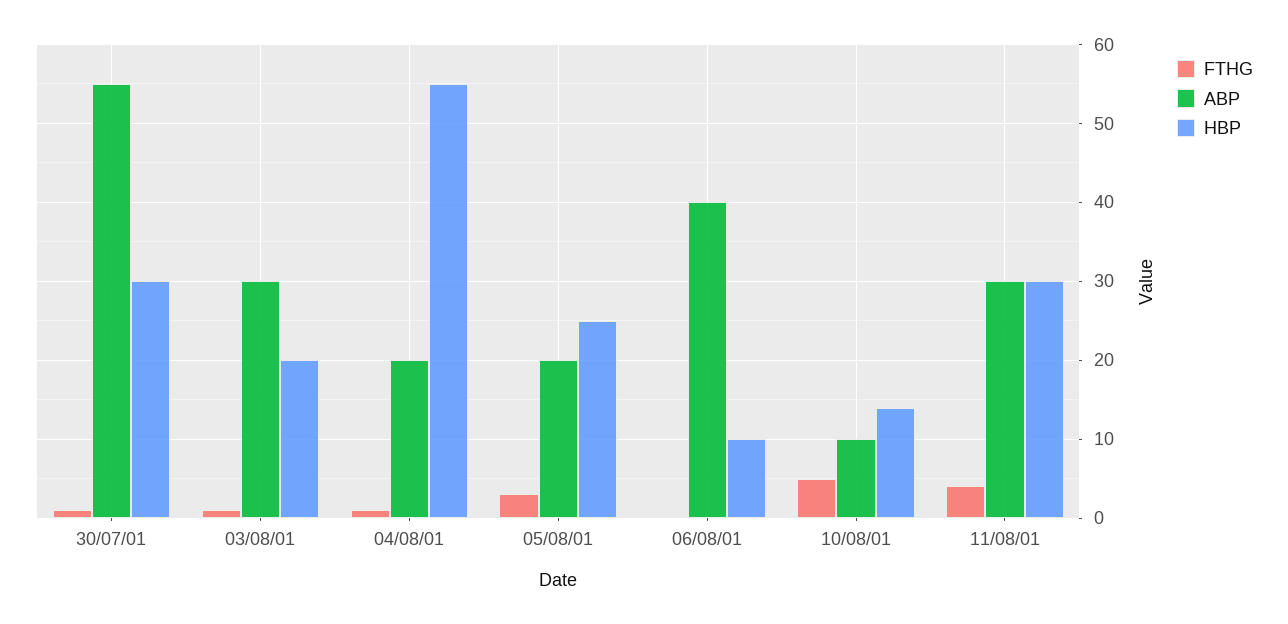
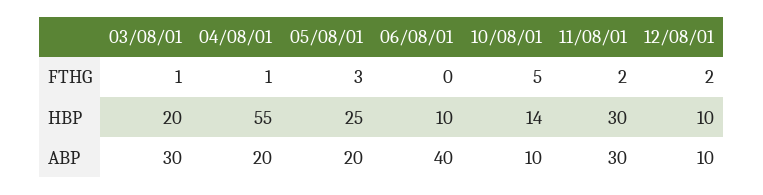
FTHG, 30/07/01: 1 -> none
ABP, 30/07/01: 55 -> none
HBP, 30/07/01: 30 -> none
FTHG, 11/08/01: 4 -> 2
FTHG, 12/08/01: none -> 2
HBP, 12/08/01: none -> 10
ABP, 12/08/01: none -> 10

